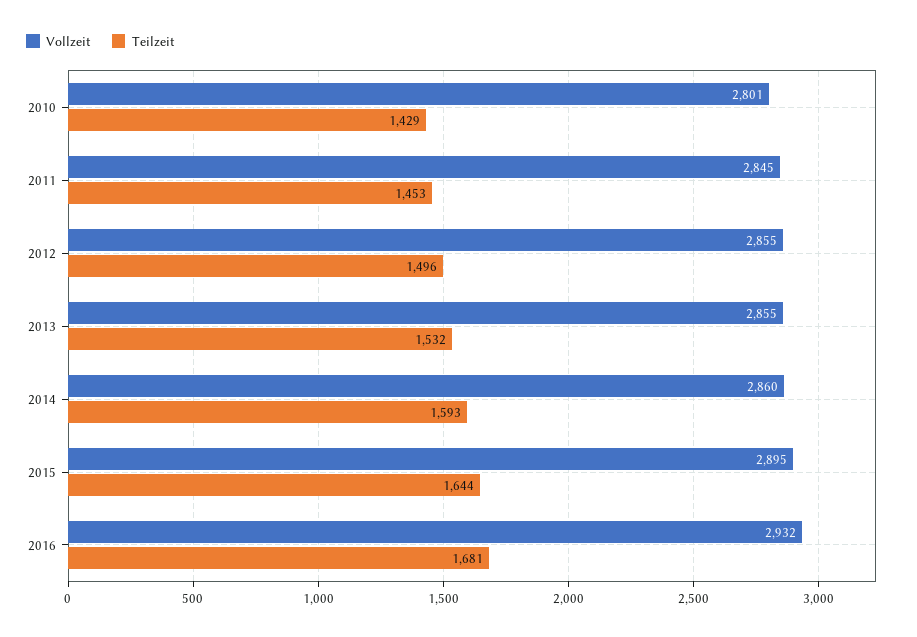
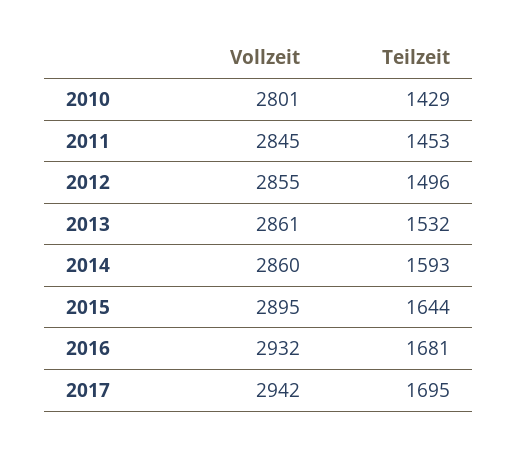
Vollzeit, 2013: 2855 -> 2861
Vollzeit, 2017: none -> 2942
Teilzeit, 2017: none -> 1695

